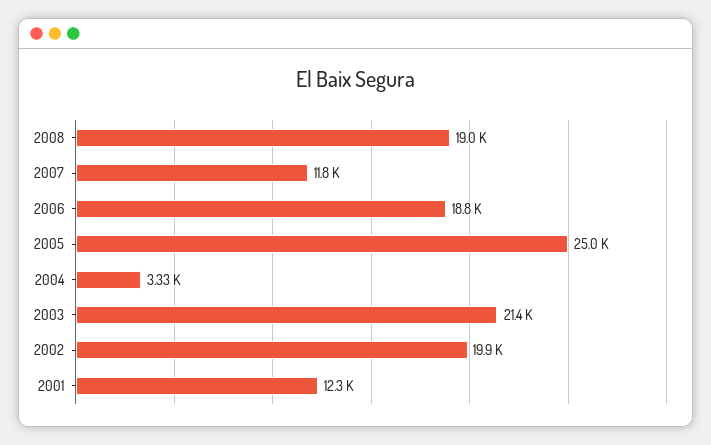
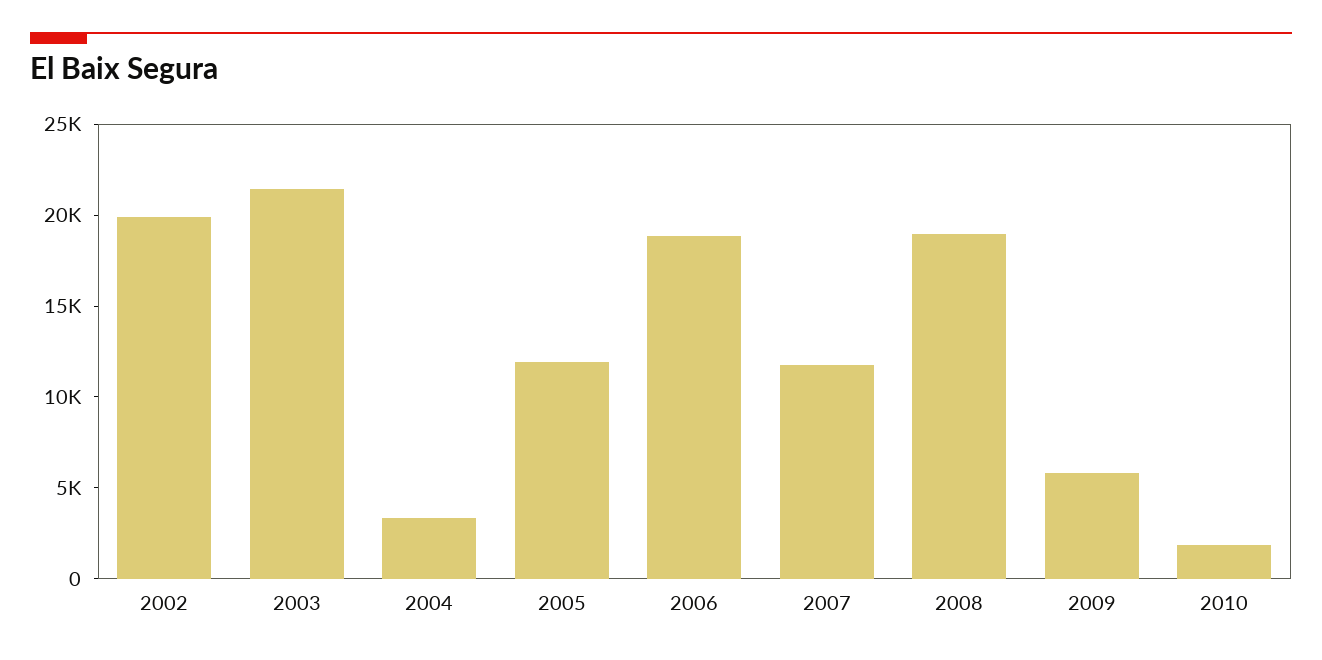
2005: 25000 -> 12000
2001: 12300 -> none
2009: none -> 6000
2010: none -> 2000

